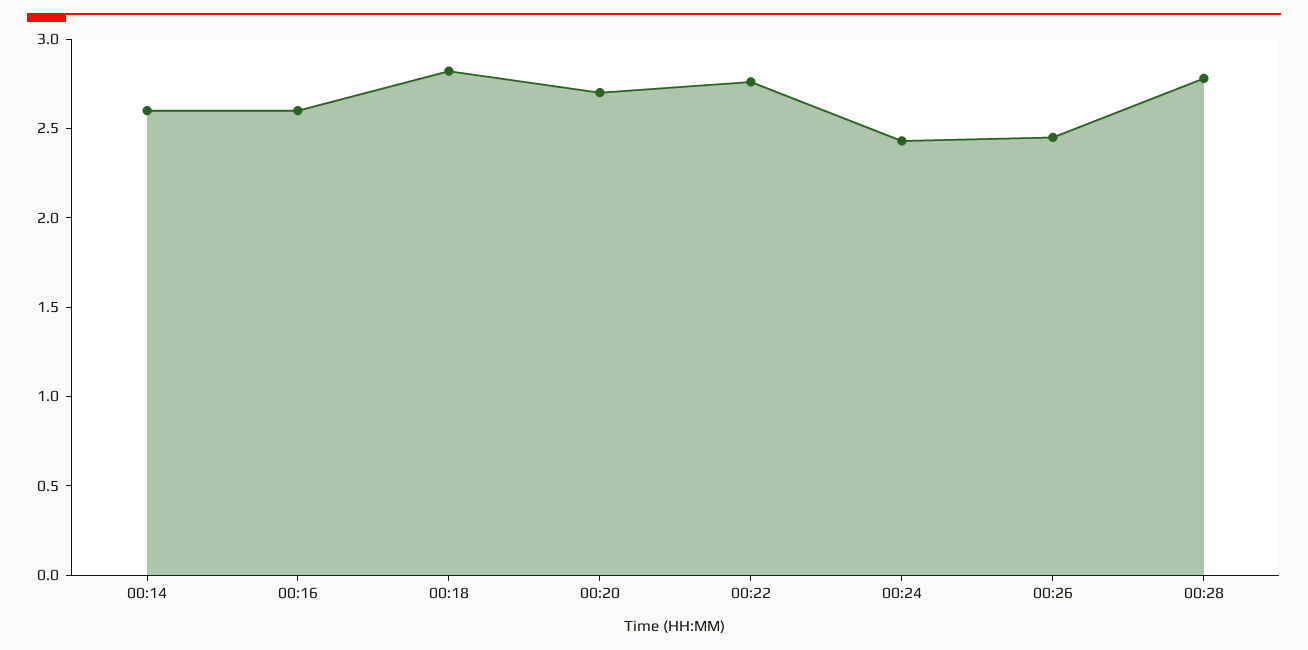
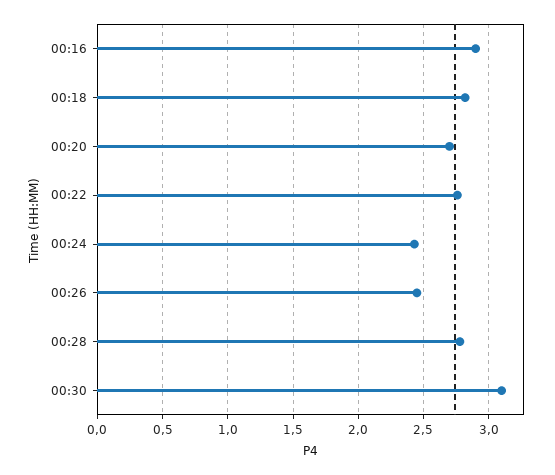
00:14: 2.6 -> none
00:16: 2.6 -> 2.9
00:30: none -> 3.1

